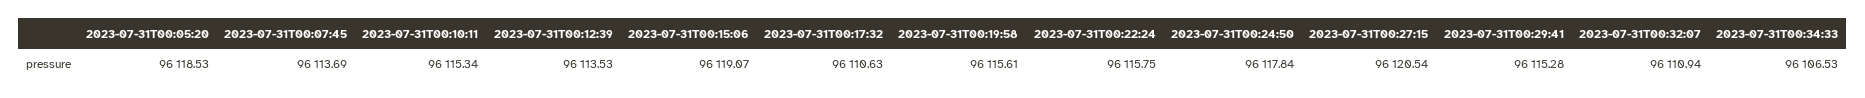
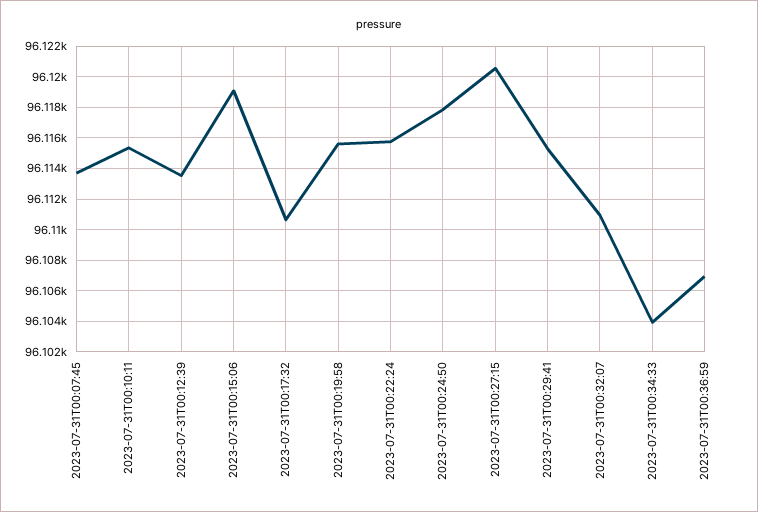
2023-07-31T00:05:20: 96118.53 -> none
2023-07-31T00:34:33: 96106.53 -> 96104
2023-07-31T00:36:59: none -> 96107

